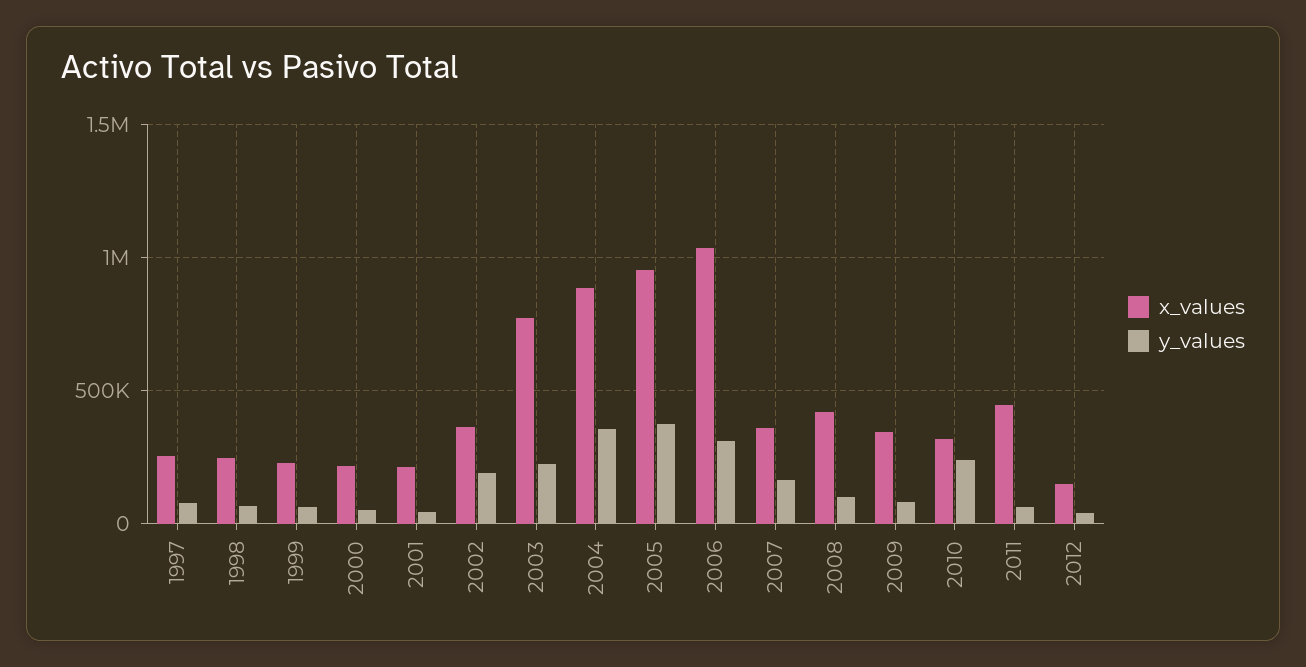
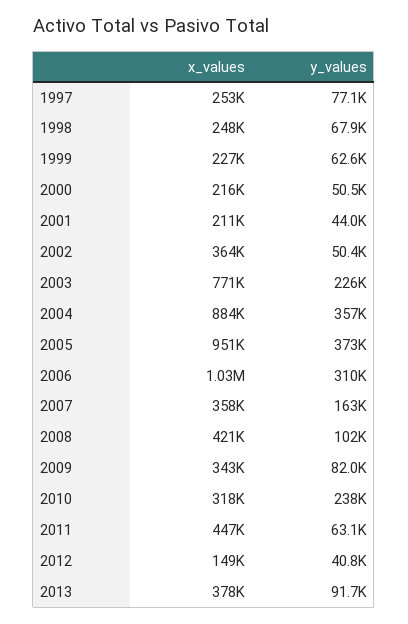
y_values, 2002: 200000 -> 50400
x_values, 2013: none -> 378000
y_values, 2013: none -> 91700

